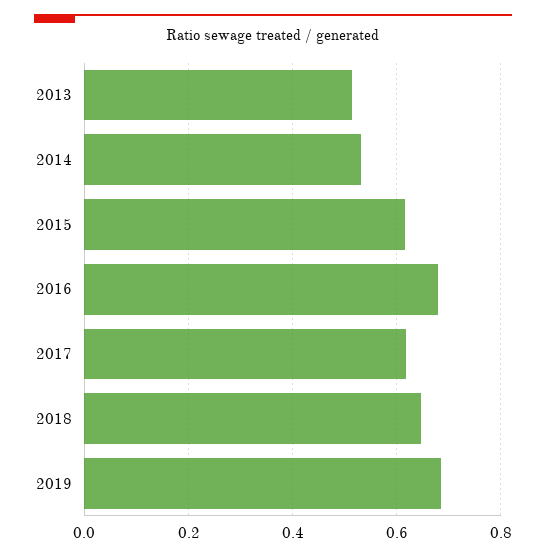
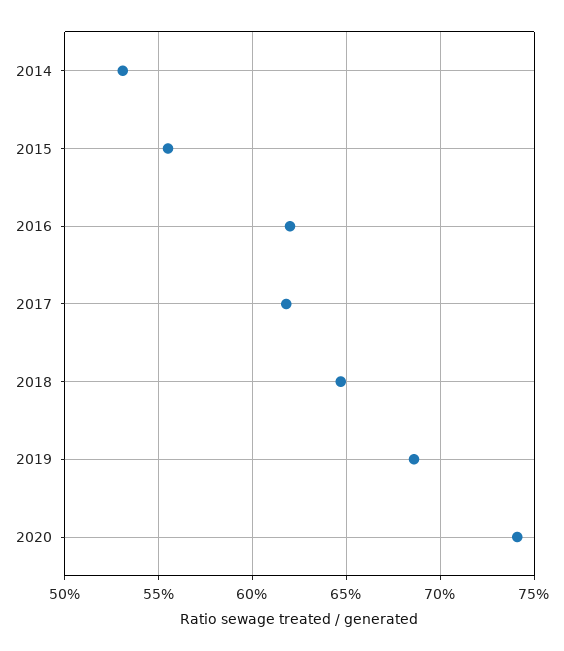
2013: 0.52 -> none
2015: 0.62 -> 0.555
2016: 0.68 -> 0.62
2020: none -> 0.74

